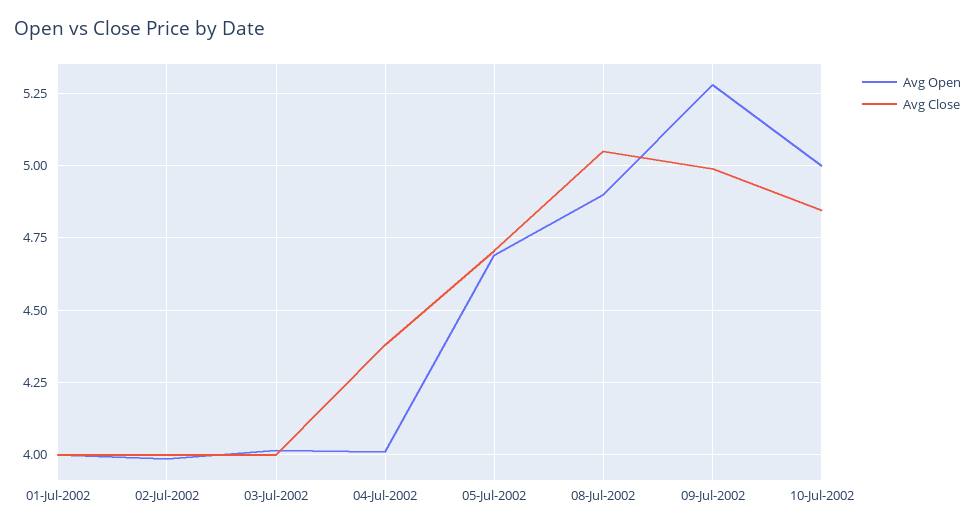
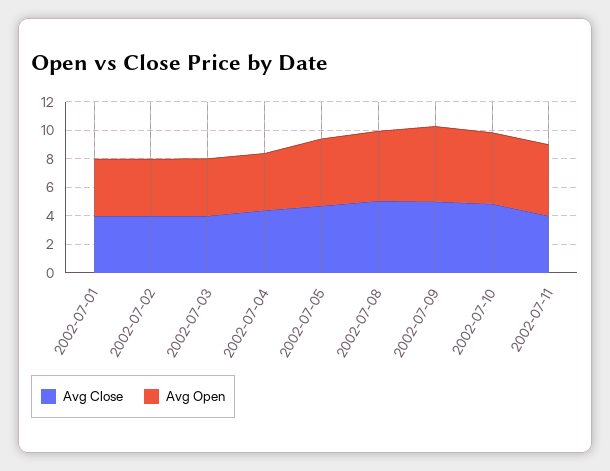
Avg Close, 2002-07-11: none -> 4
Avg Open, 2002-07-11: none -> 5

